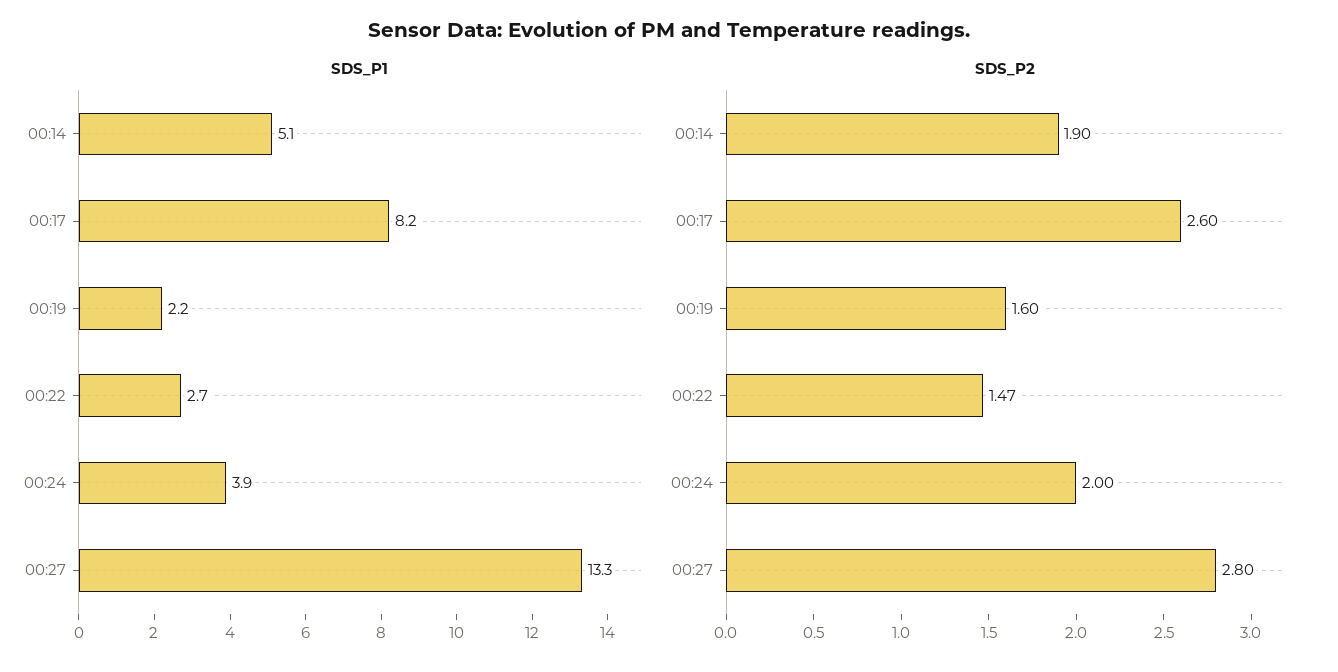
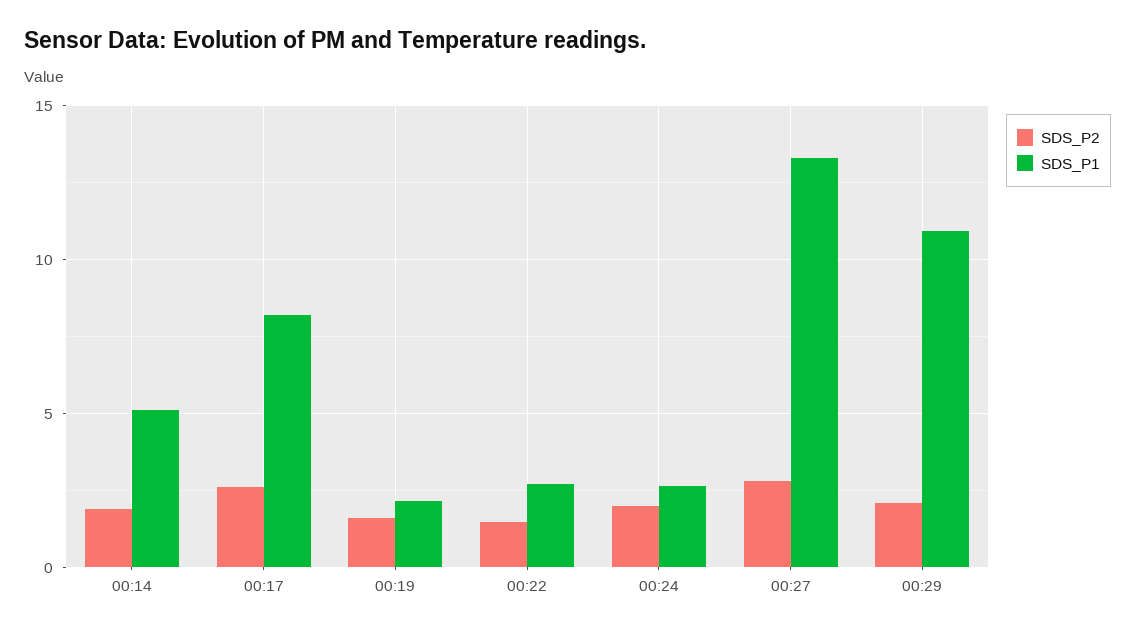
SDS_P1, 00:24: 3.9 -> 2.5
SDS_P2, 00:29: none -> 2
SDS_P1, 00:29: none -> 11

